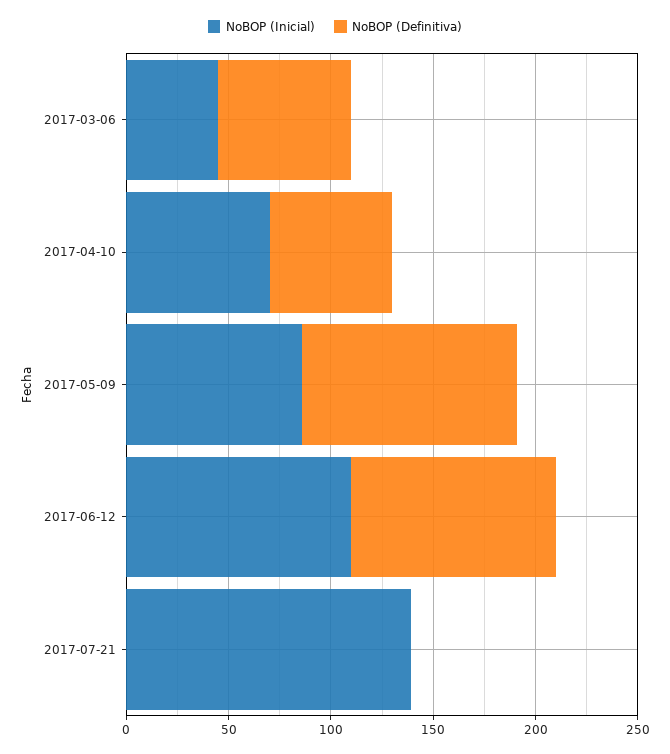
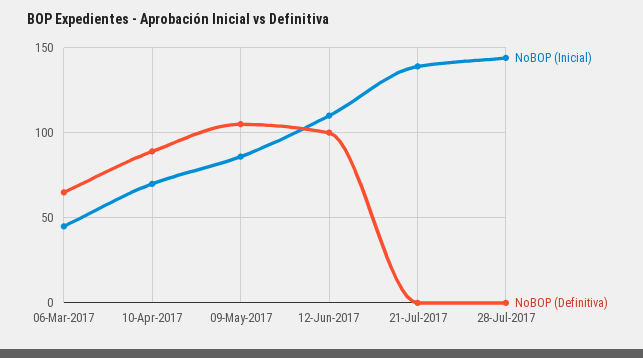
NoBOP (Definitiva), 2017-04-10: 60 -> 90
NoBOP (Inicial), 28-Jul-2017: none -> 145
NoBOP (Definitiva), 28-Jul-2017: none -> 0

